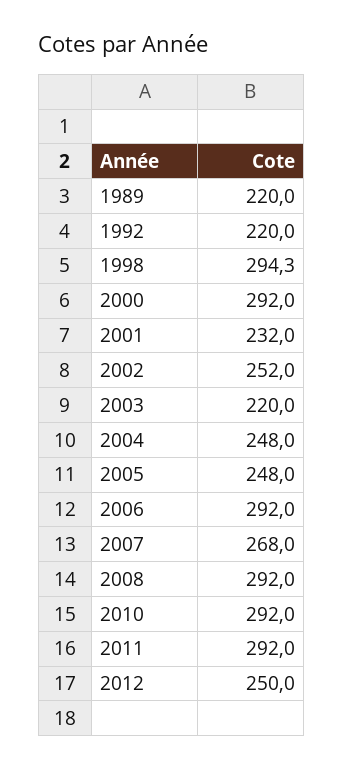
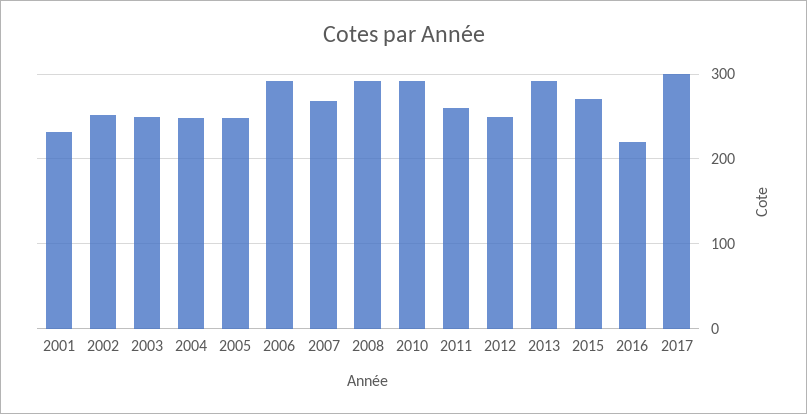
1989: 220 -> none
1992: 220 -> none
1998: 294.3 -> none
2000: 292 -> none
2003: 220 -> 250
2011: 292 -> 260
2013: none -> 290
2015: none -> 270
2016: none -> 220
2017: none -> 300

